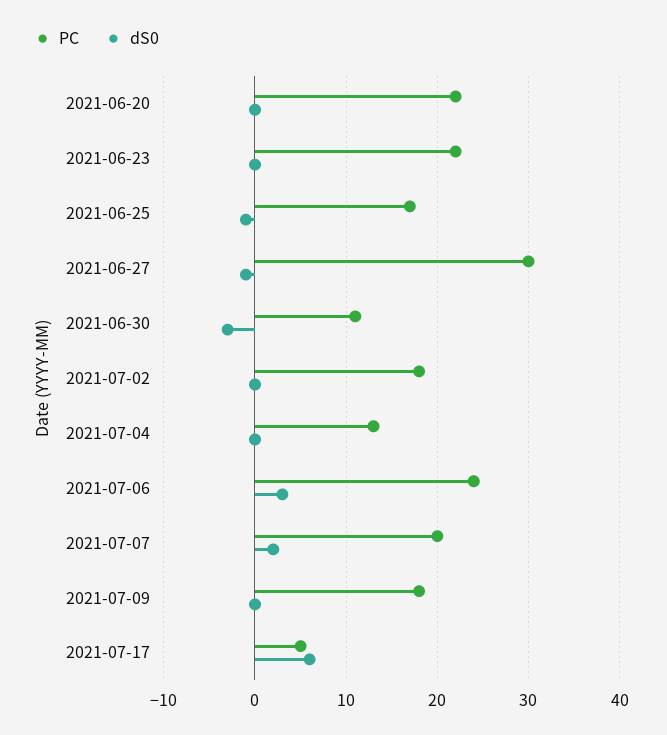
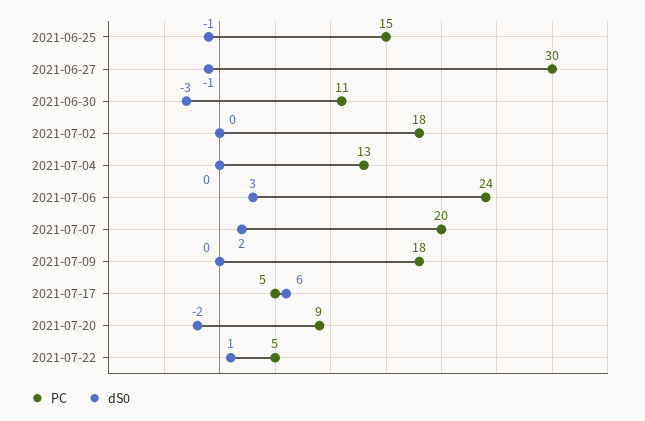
PC, 2021-06-20: 22 -> none
dS0, 2021-06-20: 0 -> none
PC, 2021-06-23: 22 -> none
dS0, 2021-06-23: 0 -> none
PC, 2021-06-25: 17 -> 15
PC, 2021-07-20: none -> 9
dS0, 2021-07-20: none -> -2
PC, 2021-07-22: none -> 5
dS0, 2021-07-22: none -> 1

